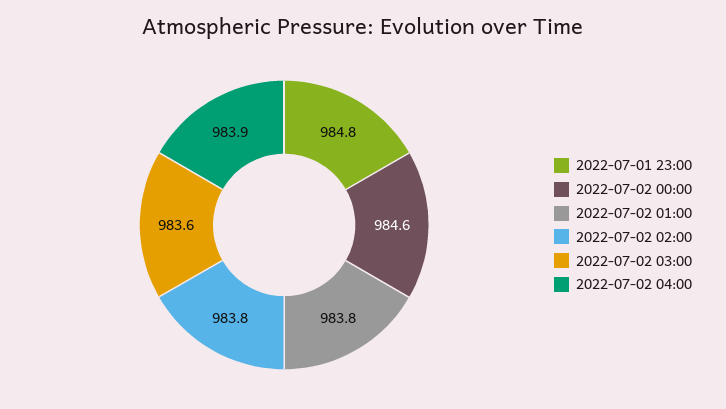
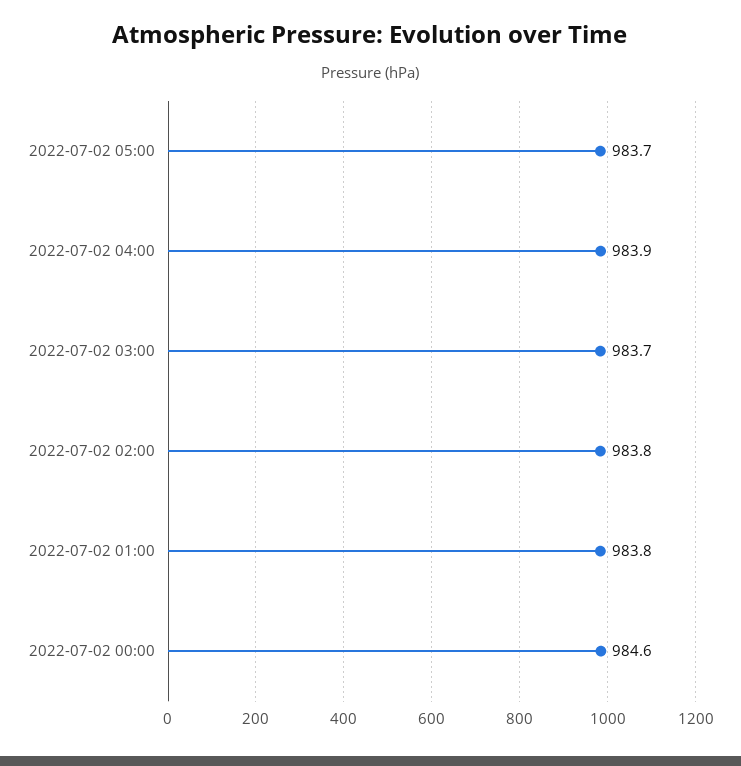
2022-07-01 23:00: 984.8 -> none
2022-07-02 03:00: 983.6 -> 983.7
2022-07-02 05:00: none -> 983.7

